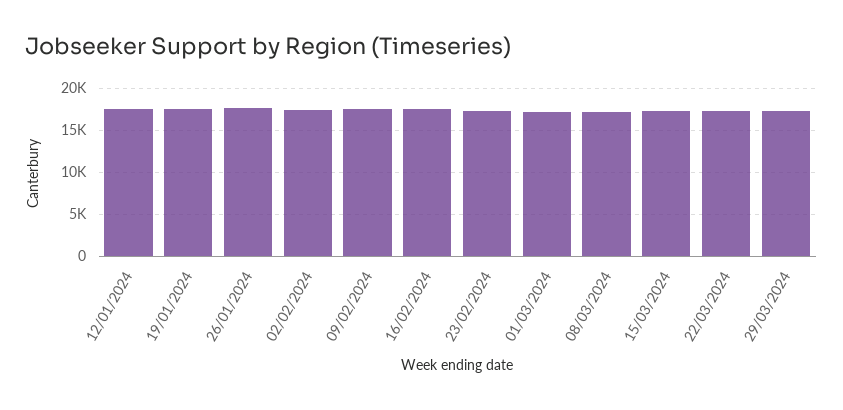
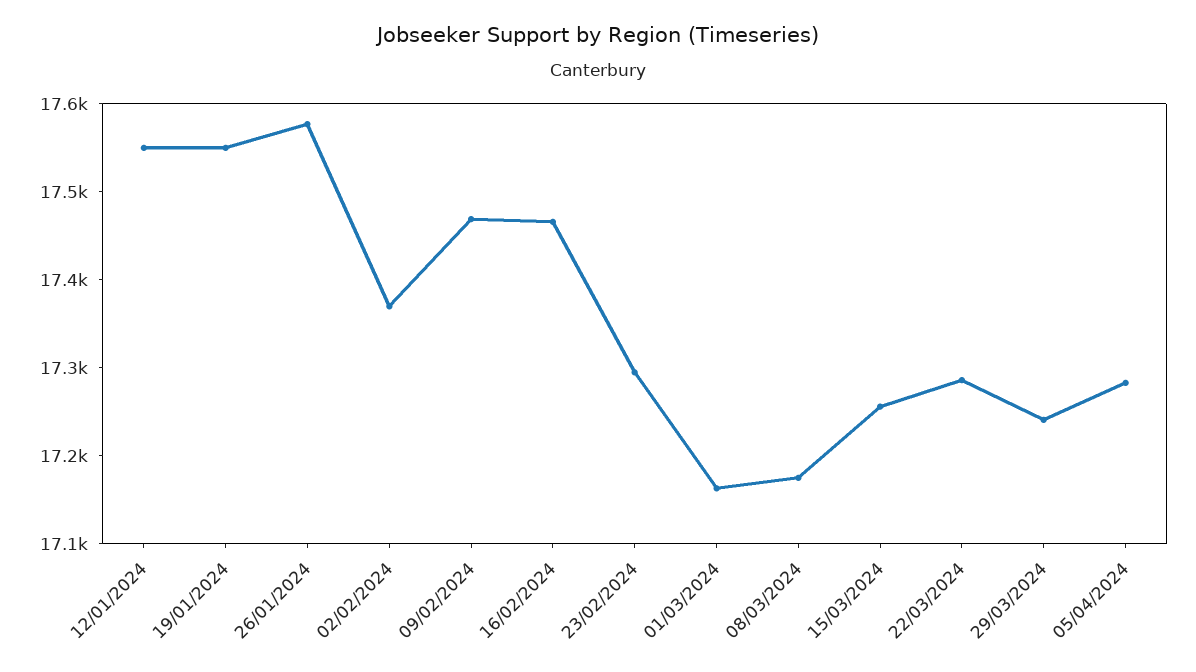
05/04/2024: none -> 17280

